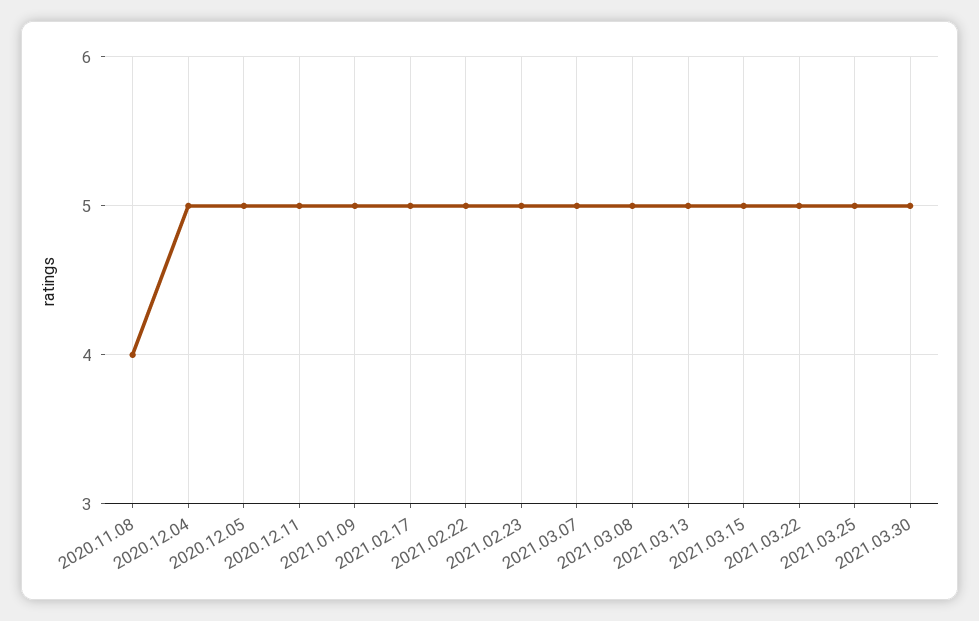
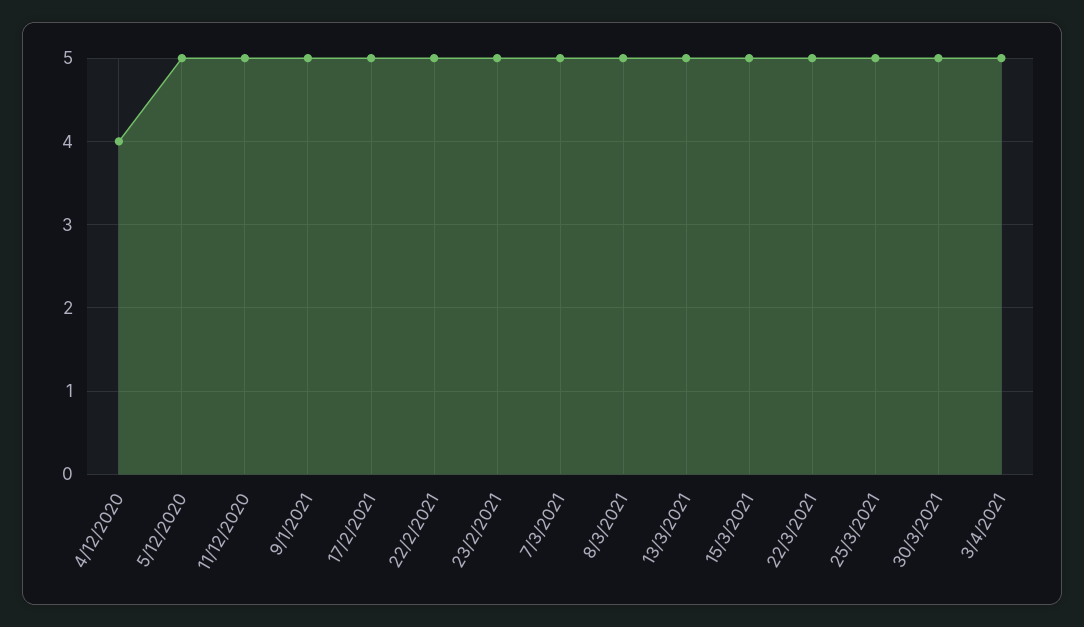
2020.11.08: 4 -> none
2020.12.04: 5 -> 4
3/4/2021: none -> 5

